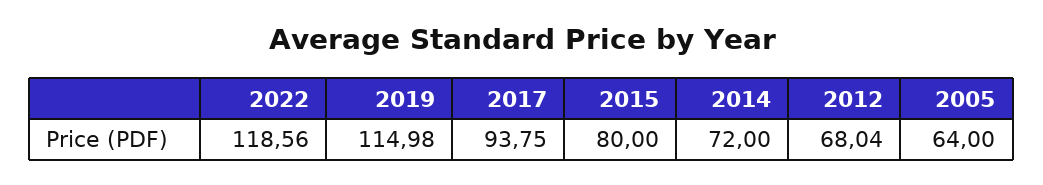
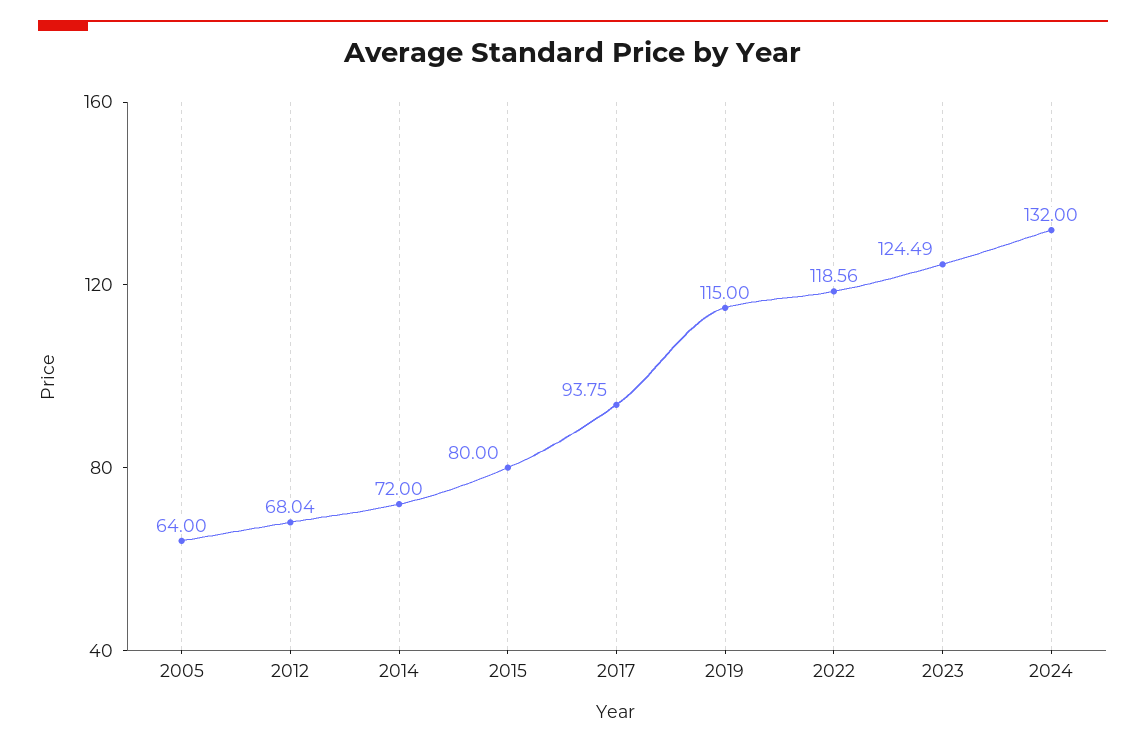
2019: 114.98 -> 115
2023: none -> 124.49
2024: none -> 132

